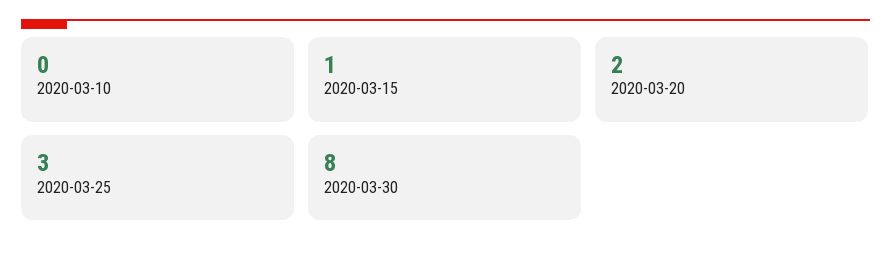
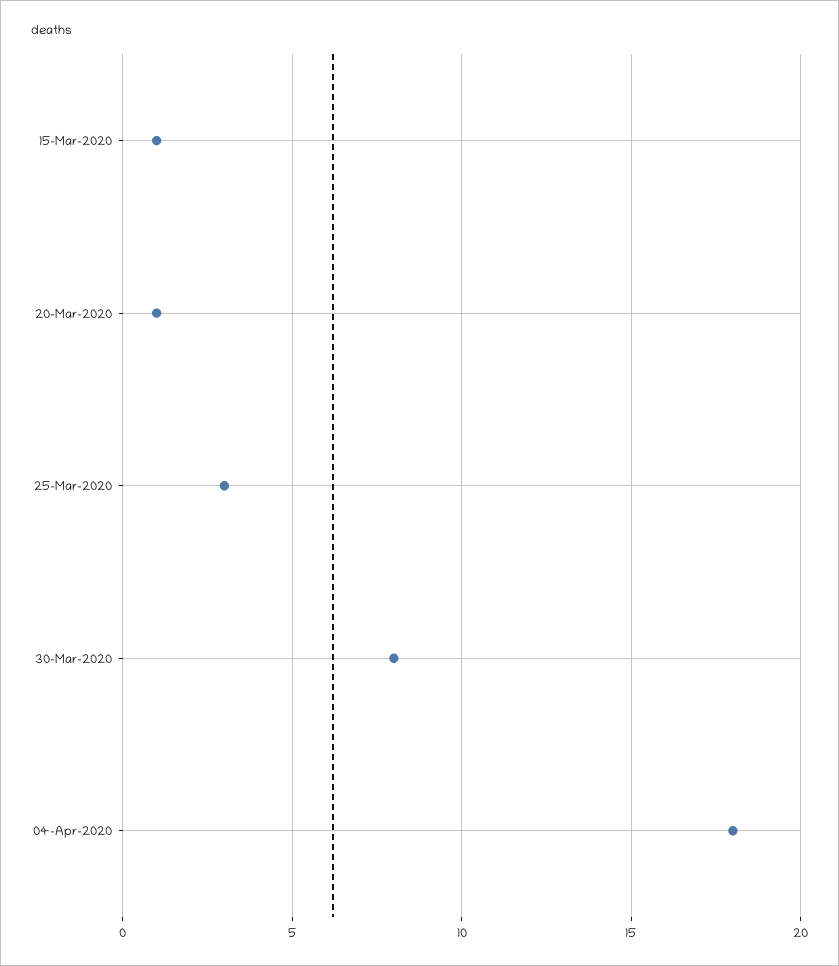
2020-03-10: 0 -> none
2020-03-20: 2 -> 1
04-Apr-2020: none -> 18

